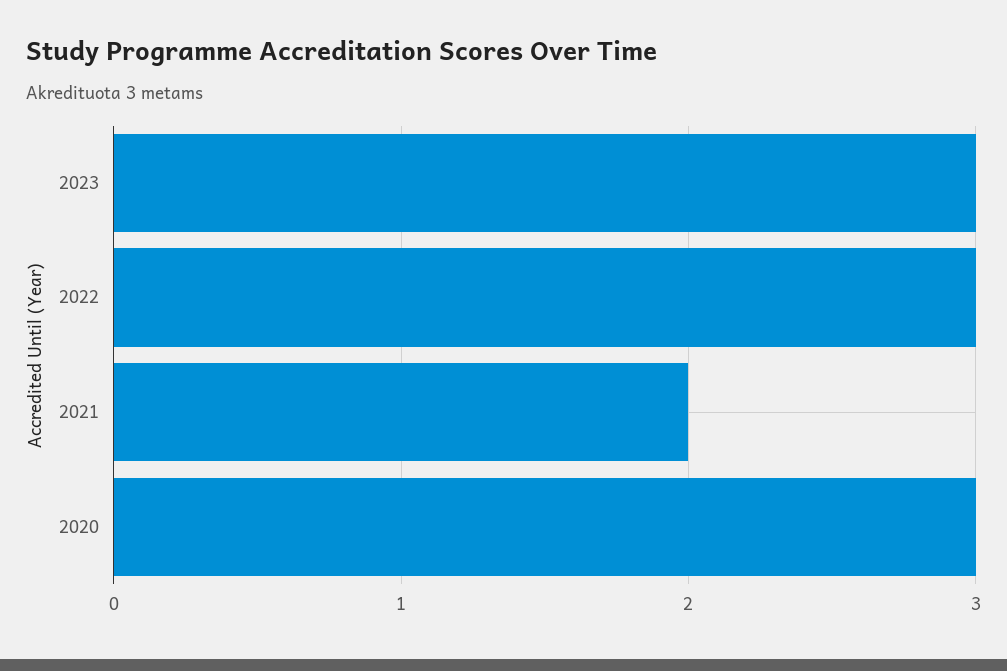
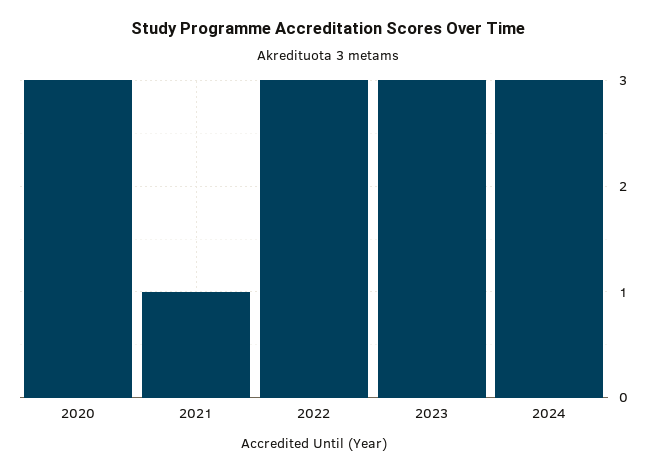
2021: 2 -> 1
2024: none -> 3

